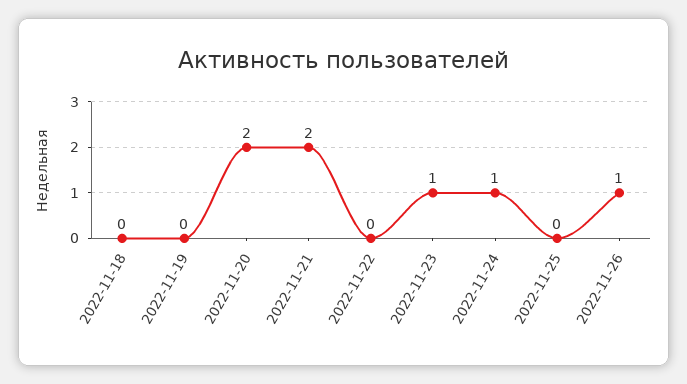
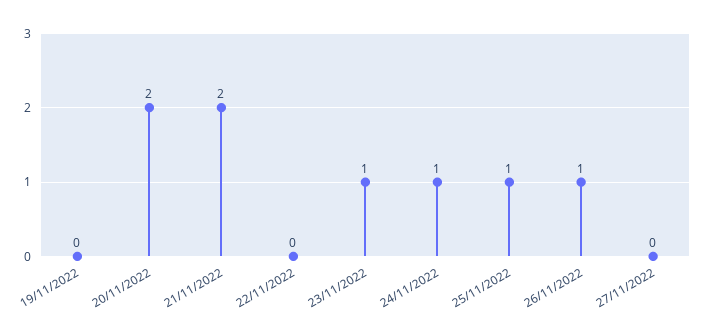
2022-11-18: 0 -> none
2022-11-25: 0 -> 1
27/11/2022: none -> 0

